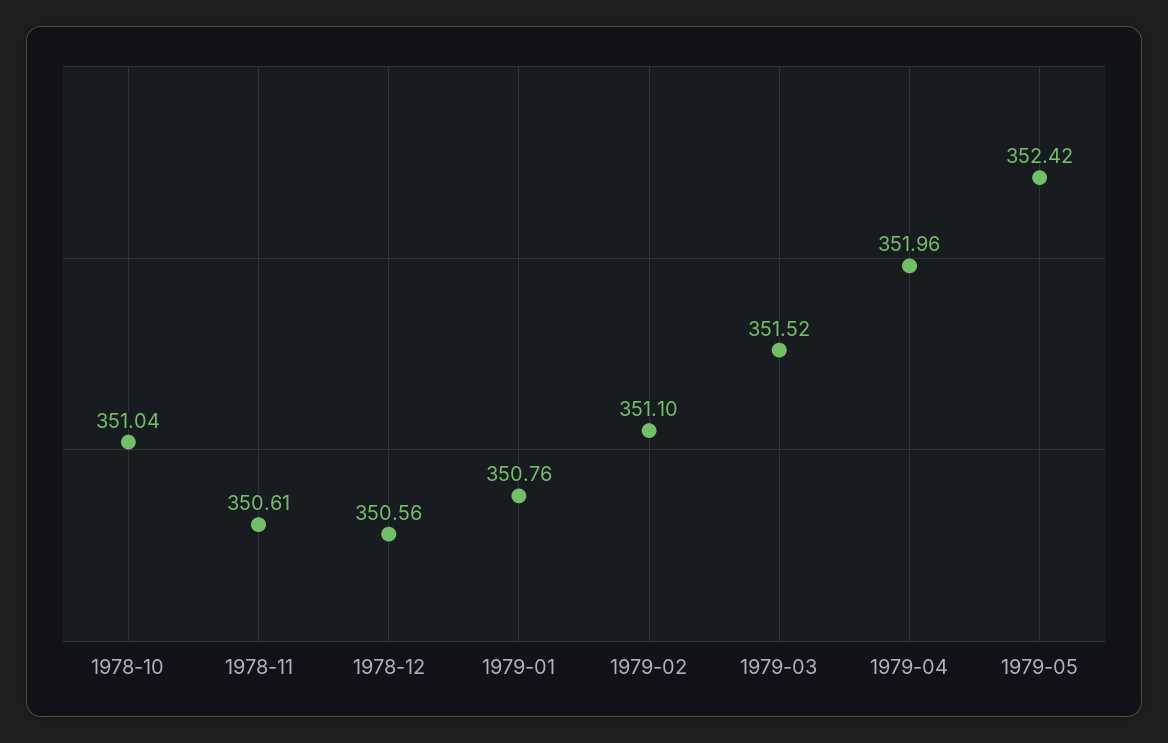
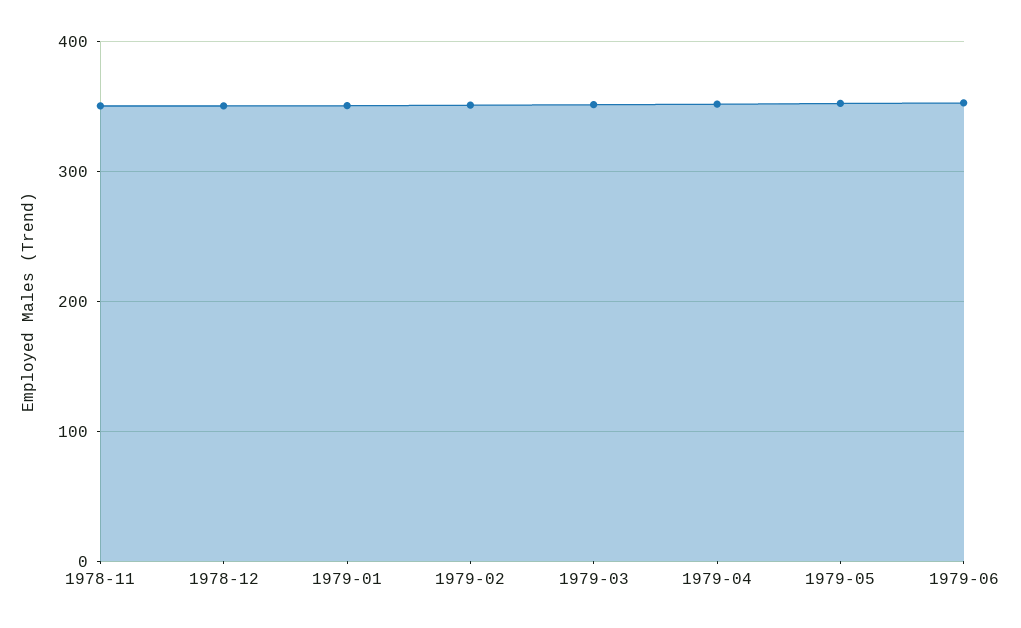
1978-10: 351.04 -> none
1979-06: none -> 350

